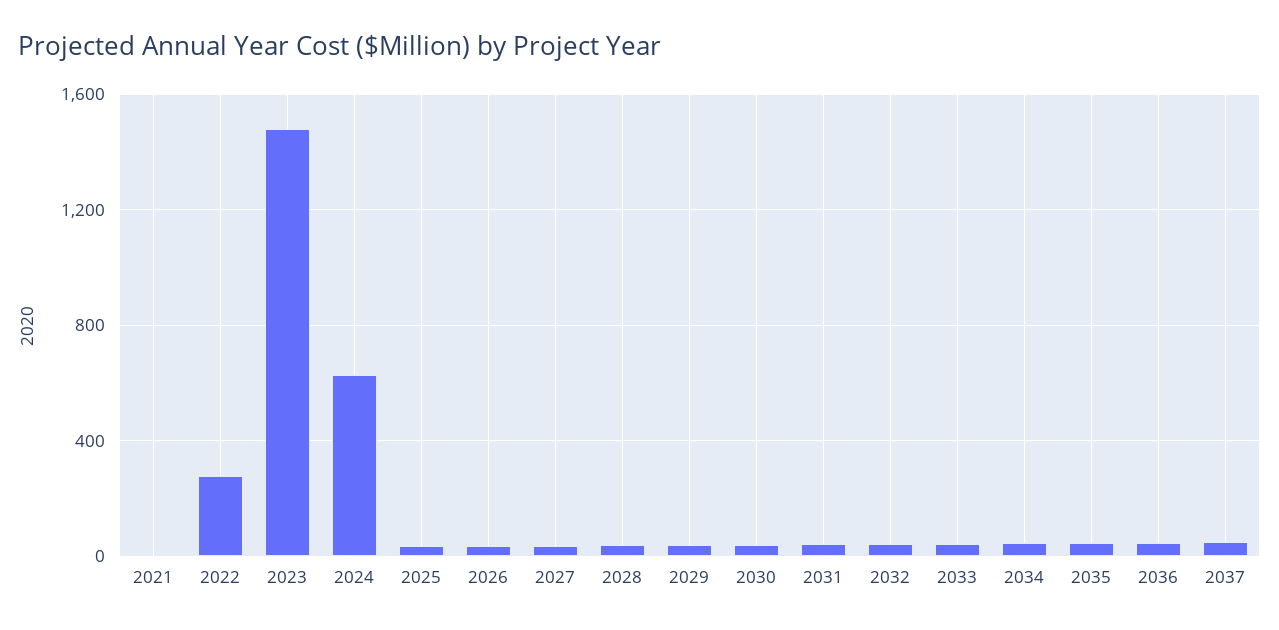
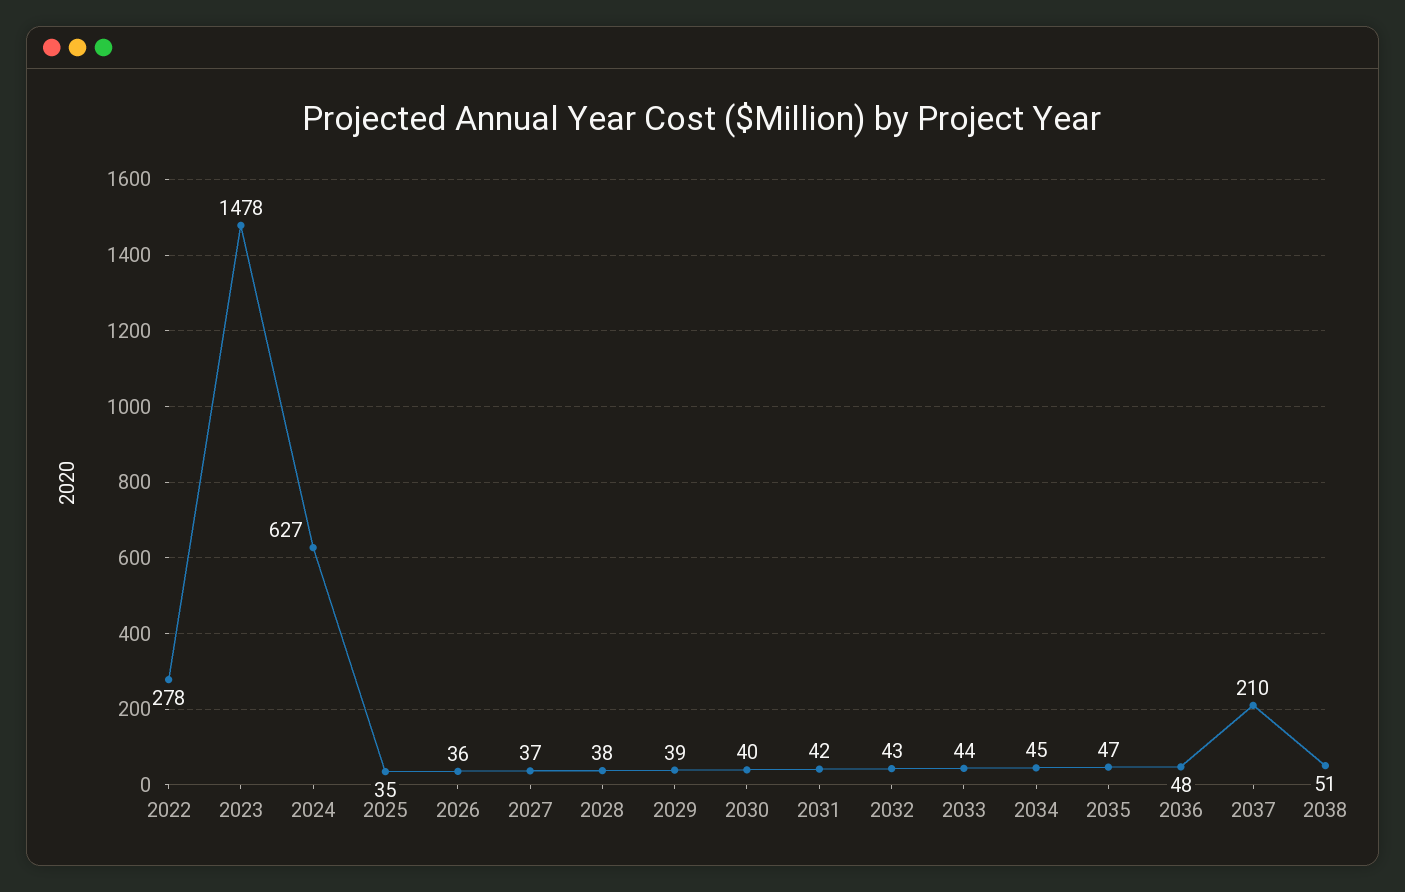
2021: 0 -> none
2037: 50 -> 210
2038: none -> 51

